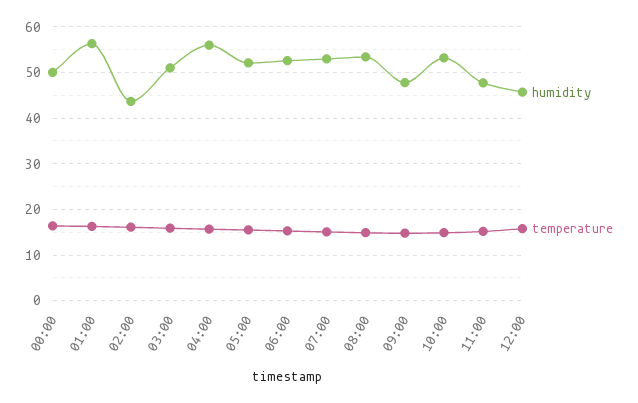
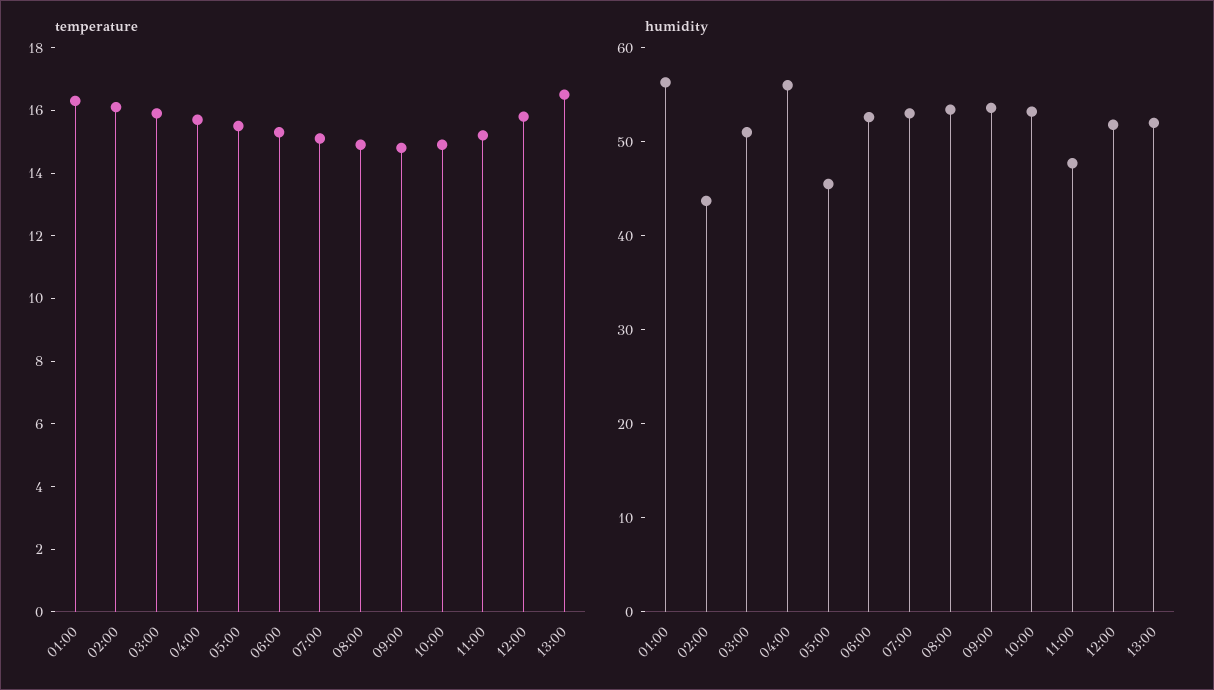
humidity, 00:00: 50 -> none
temperature, 00:00: 16 -> none
humidity, 05:00: 52 -> 46
humidity, 09:00: 48 -> 54
humidity, 12:00: 46 -> 52
temperature, 13:00: none -> 16.5
humidity, 13:00: none -> 52

